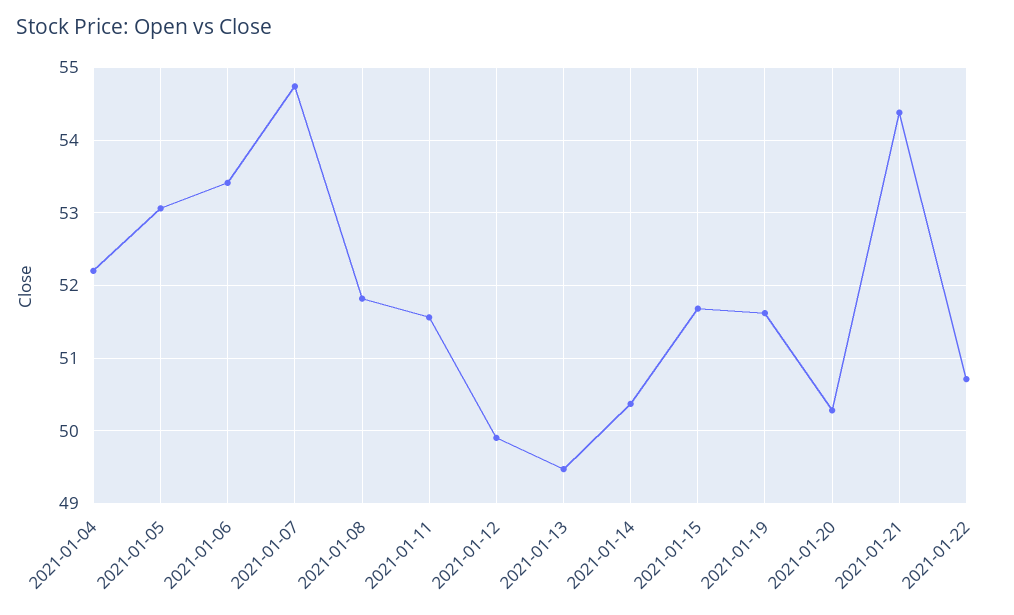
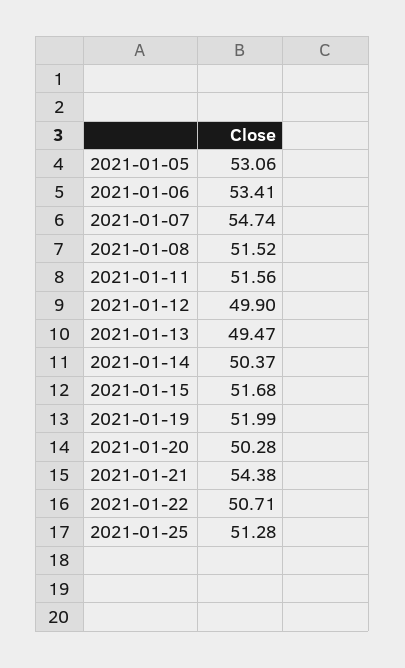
2021-01-04: 52.2 -> none
2021-01-08: 51.8 -> 51.52
2021-01-19: 51.6 -> 51.99
2021-01-25: none -> 51.28

